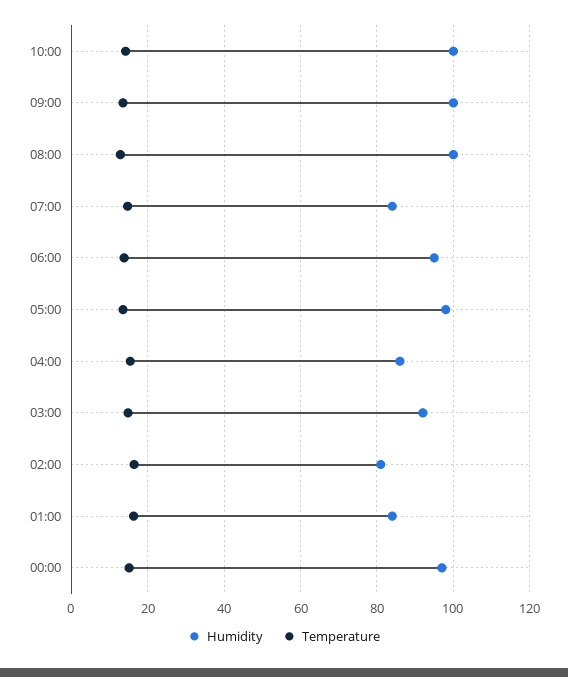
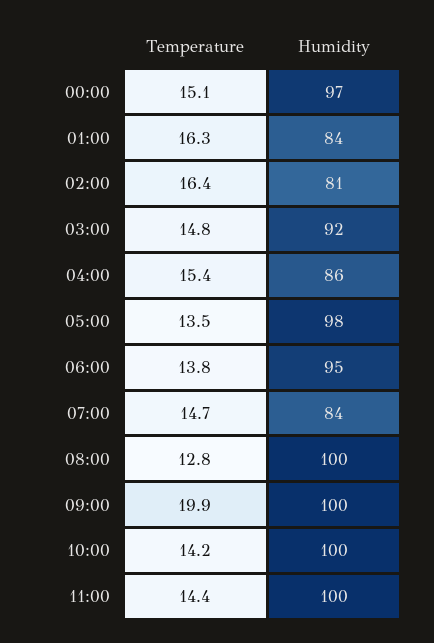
Temperature, 09:00: 14 -> 19.9
Temperature, 11:00: none -> 14.4
Humidity, 11:00: none -> 100

